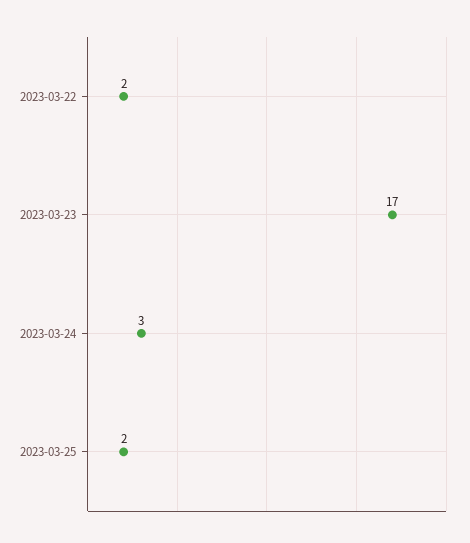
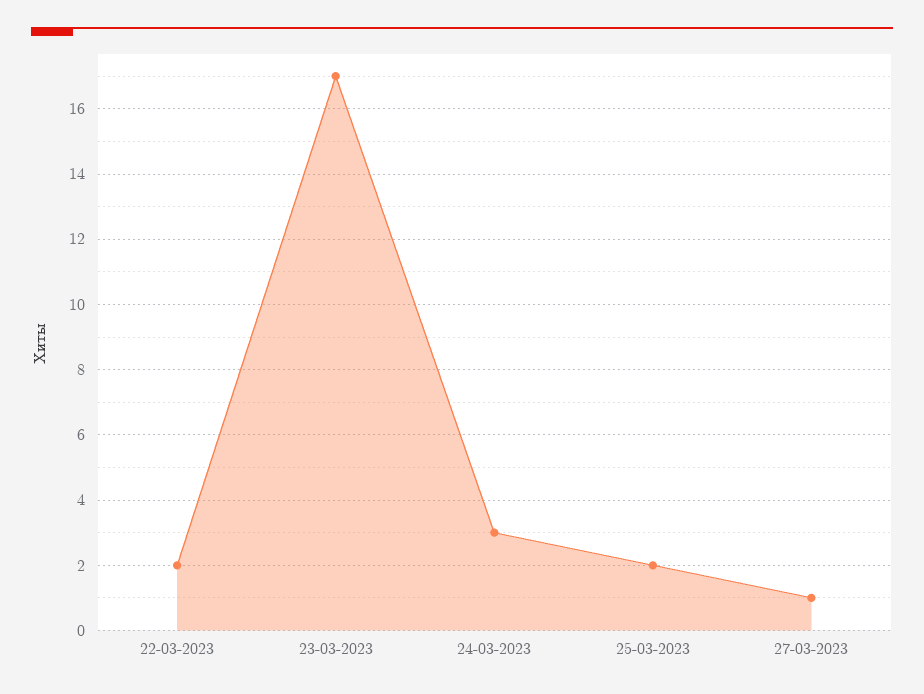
27-03-2023: none -> 1

